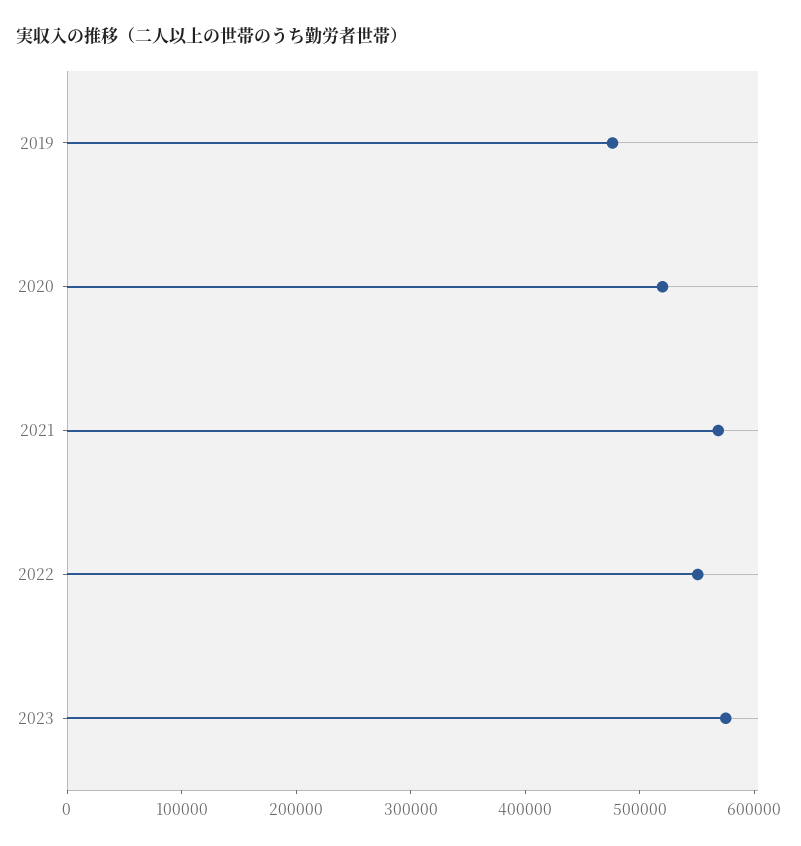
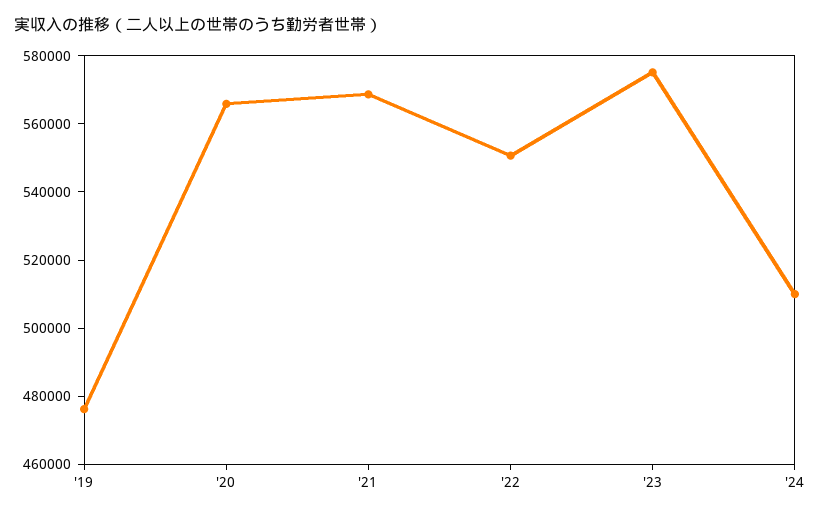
2020: 520000 -> 565000
'24: none -> 510000

